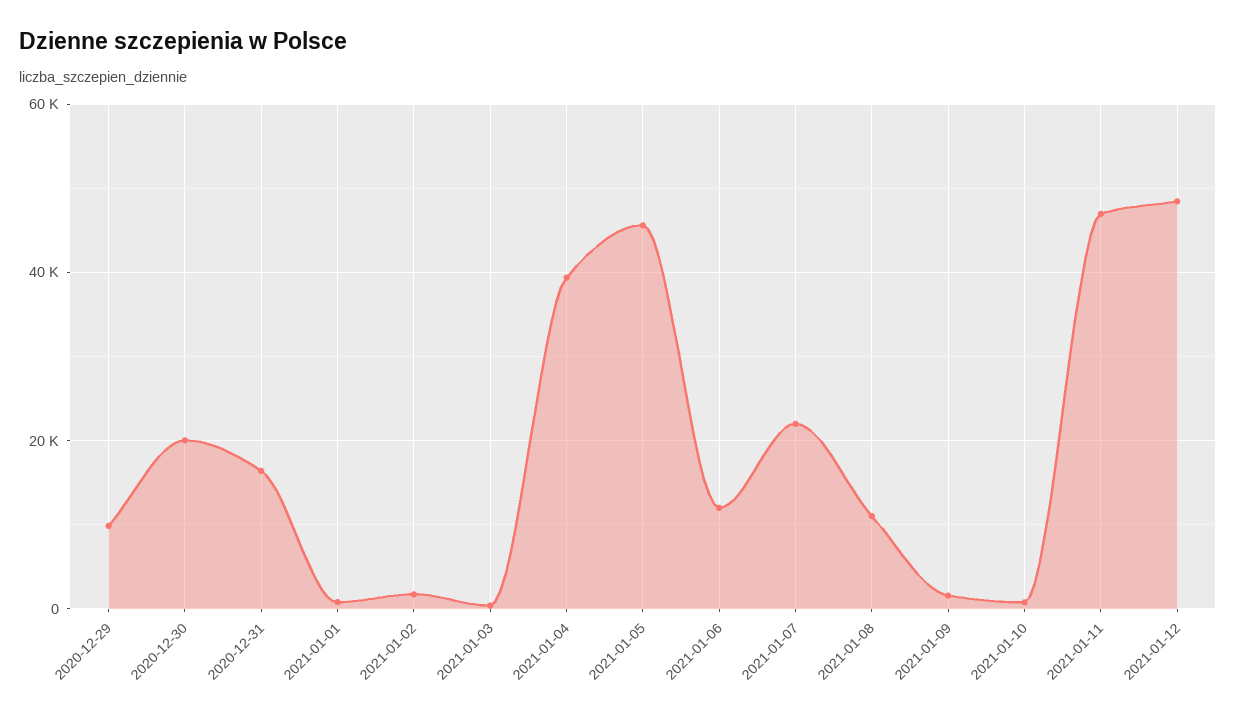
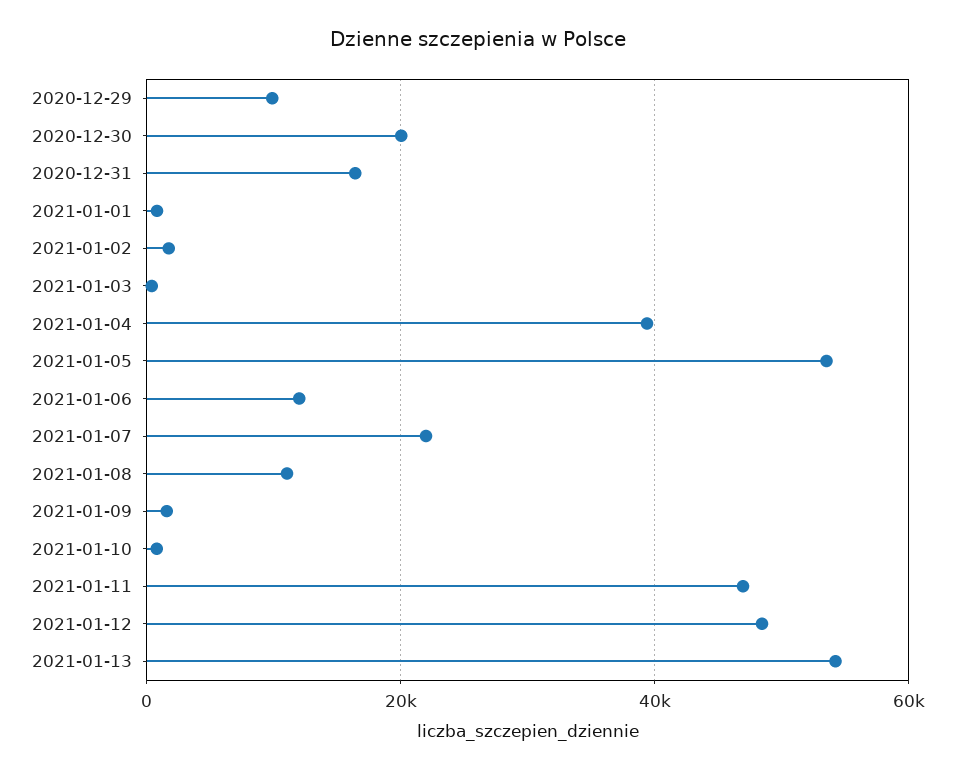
2021-01-05: 46000 -> 54000
2021-01-13: none -> 54000

